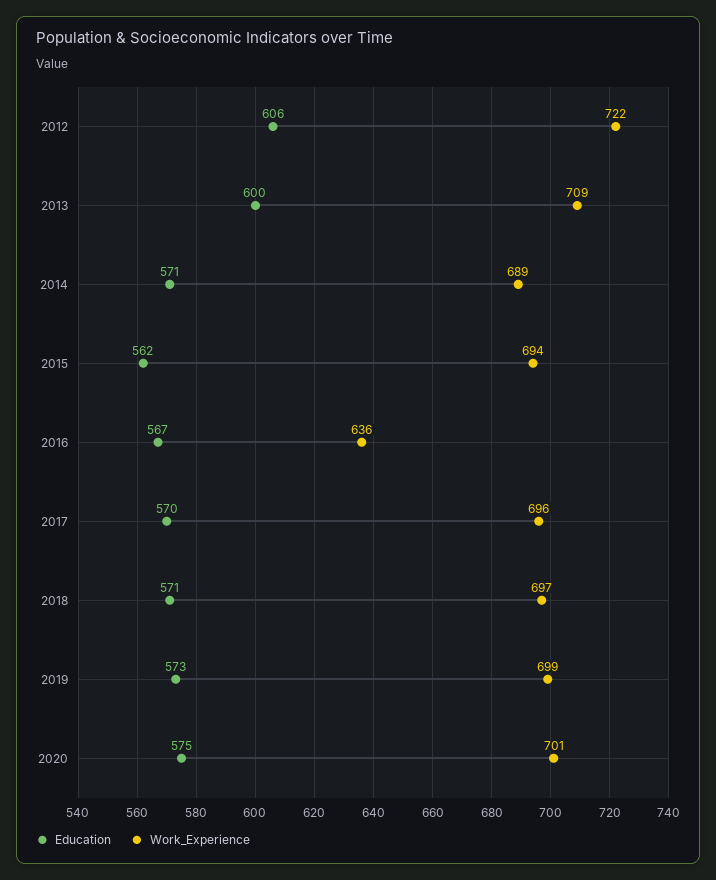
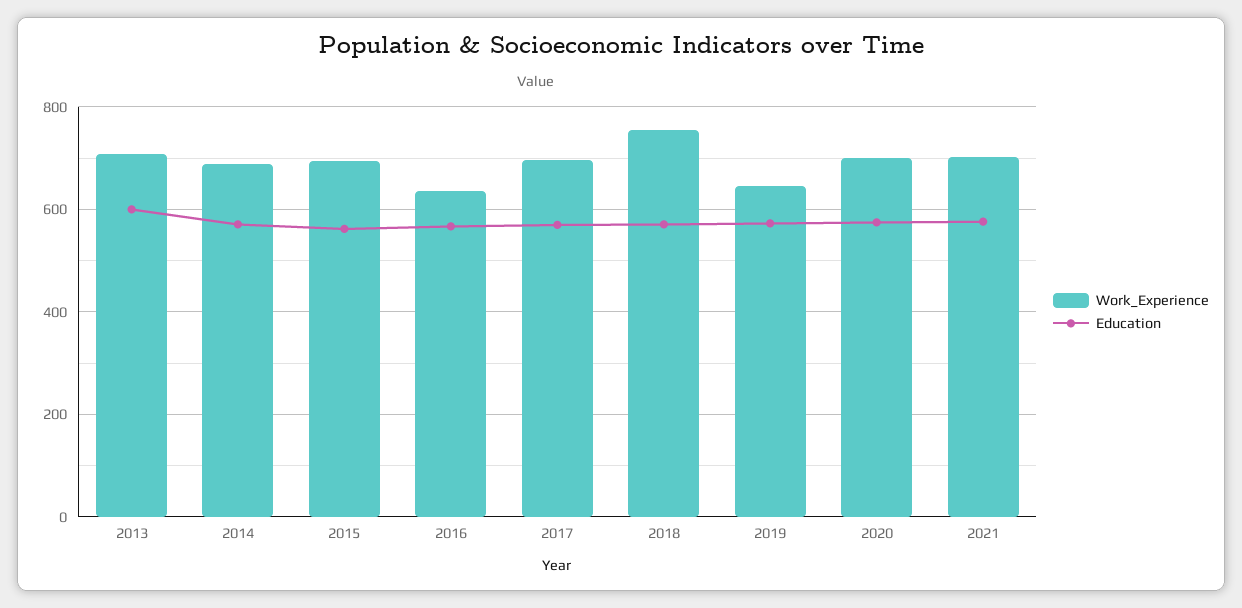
Education, 2012: 606 -> none
Work_Experience, 2012: 722 -> none
Work_Experience, 2018: 697 -> 760
Work_Experience, 2019: 699 -> 640
Work_Experience, 2021: none -> 700
Education, 2021: none -> 580

